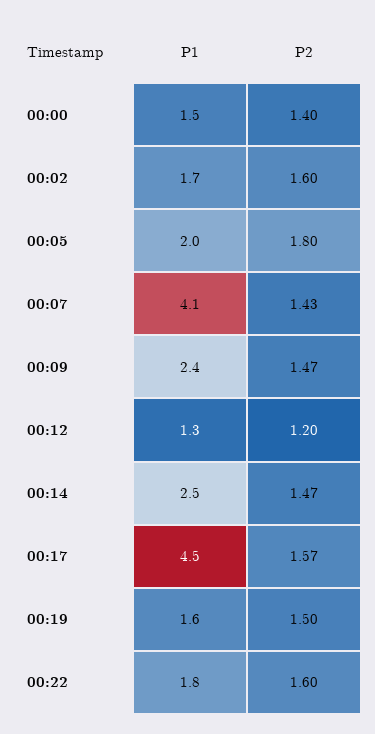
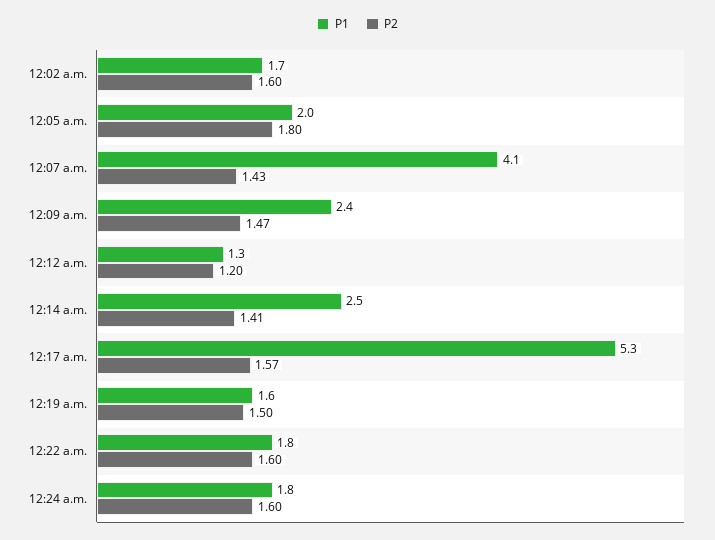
P1, 00:00: 1.5 -> none
P2, 00:00: 1.4 -> none
P2, 00:14: 1.47 -> 1.41
P1, 00:17: 4.5 -> 5.3
P1, 12:24 a.m.: none -> 1.8
P2, 12:24 a.m.: none -> 1.6

